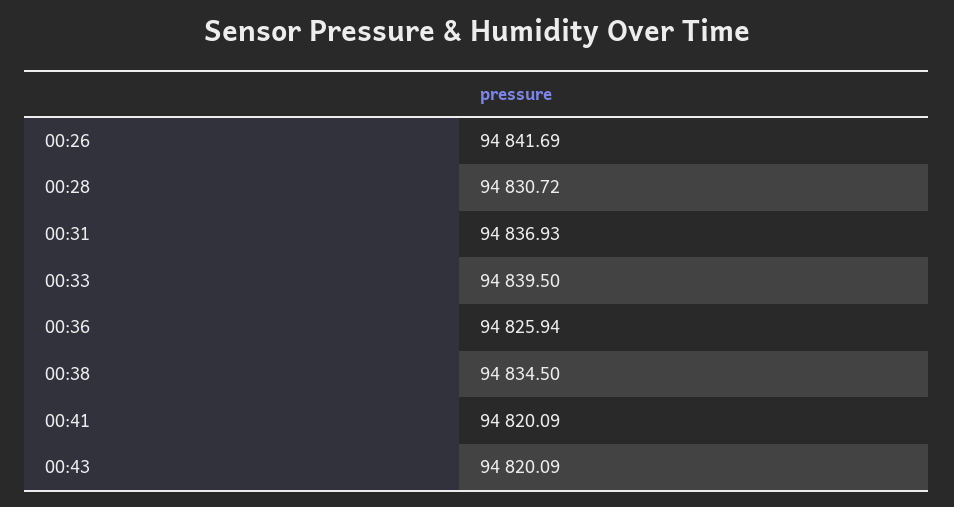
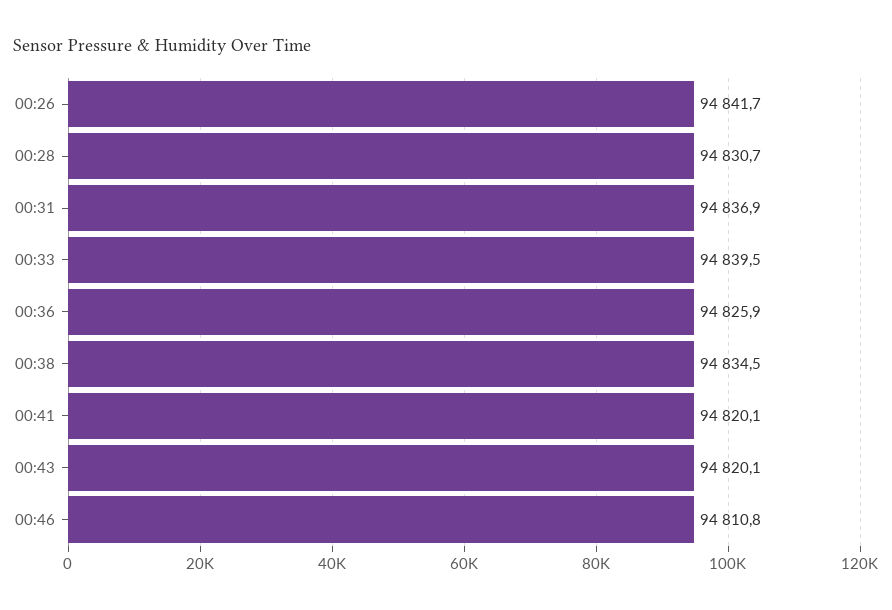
00:46: none -> 94810.8

